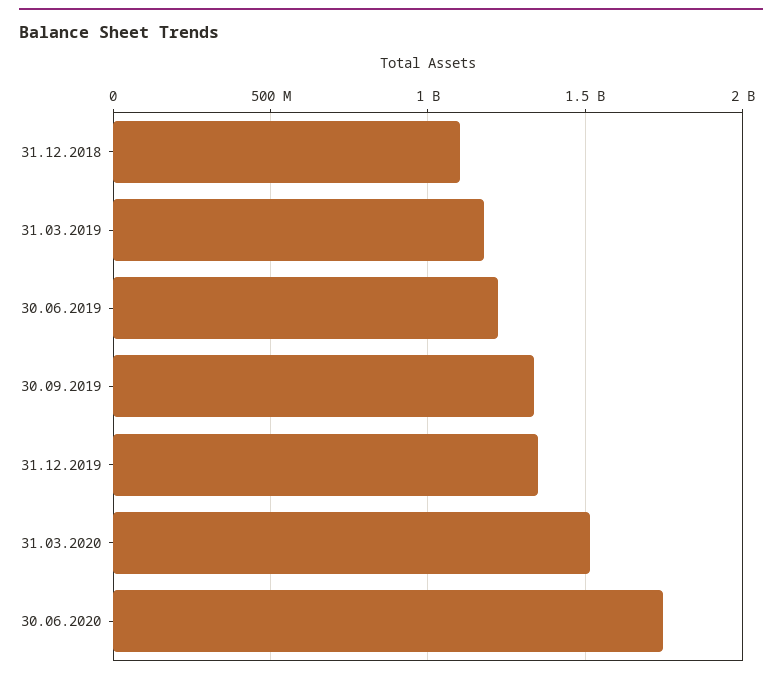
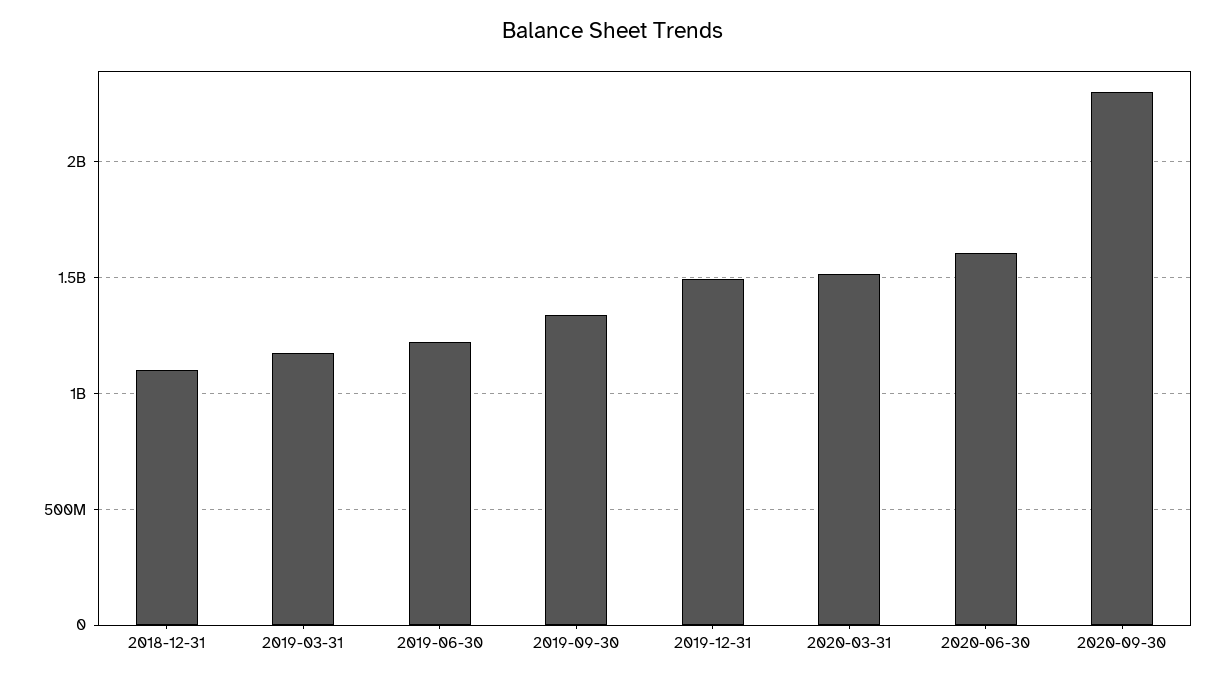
31.12.2019: 1350000000 -> 1500000000
30.06.2020: 1750000000 -> 1600000000
2020-09-30: none -> 2300000000

